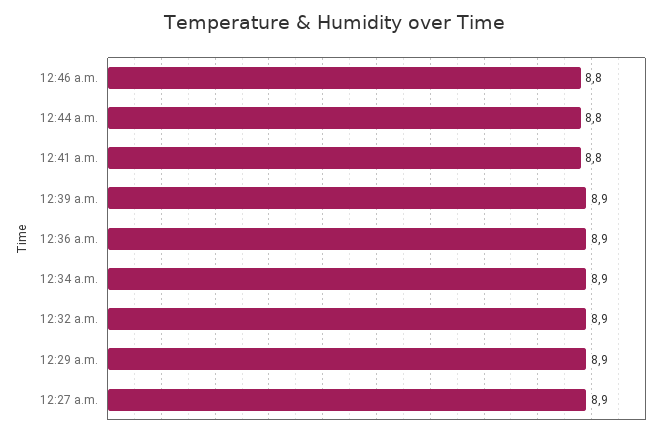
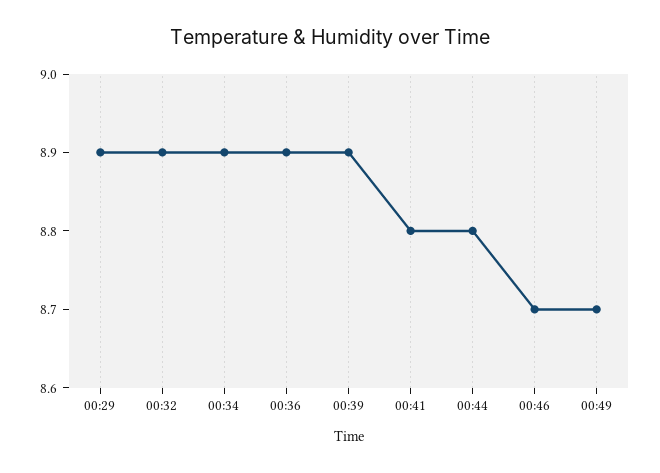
12:46 a.m.: 8.8 -> 8.7
12:27 a.m.: 8.9 -> none
00:49: none -> 8.7

